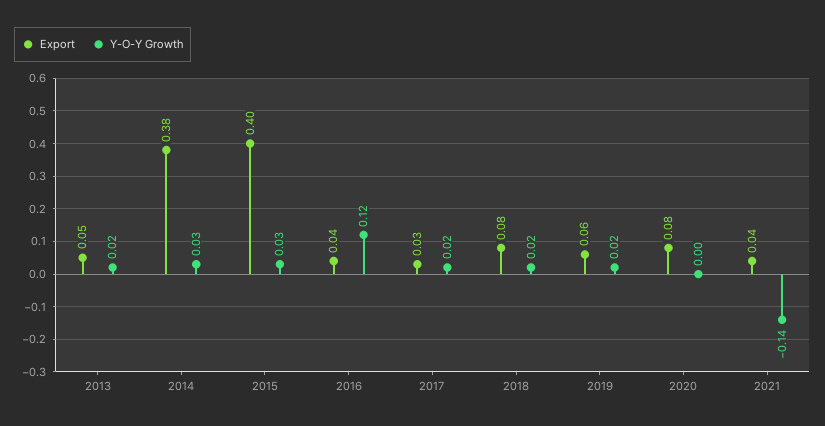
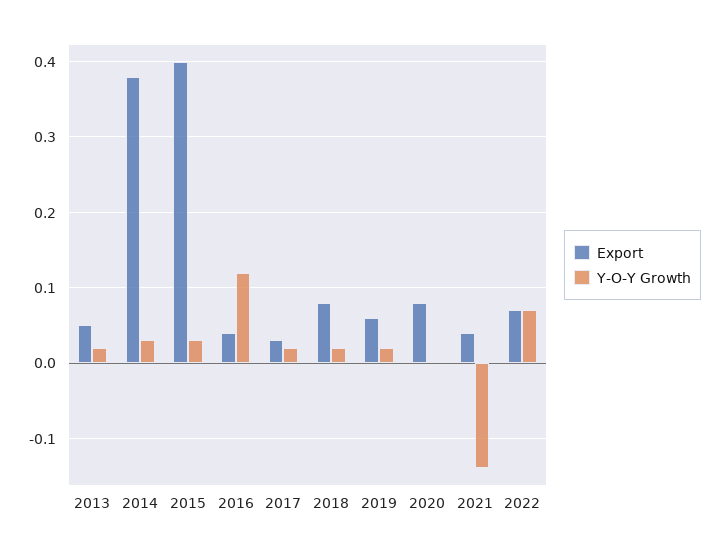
Export, 2022: none -> 0.07
Y-O-Y Growth, 2022: none -> 0.07

